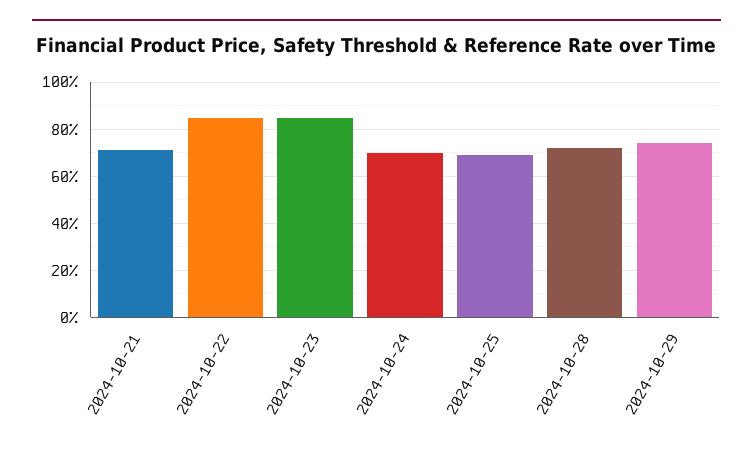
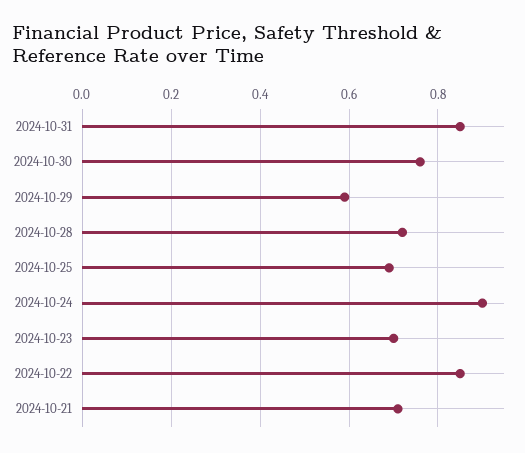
2024-10-23: 0.85 -> 0.7
2024-10-24: 0.7 -> 0.9
2024-10-29: 0.75 -> 0.6
2024-10-31: none -> 0.85
2024-10-30: none -> 0.75

